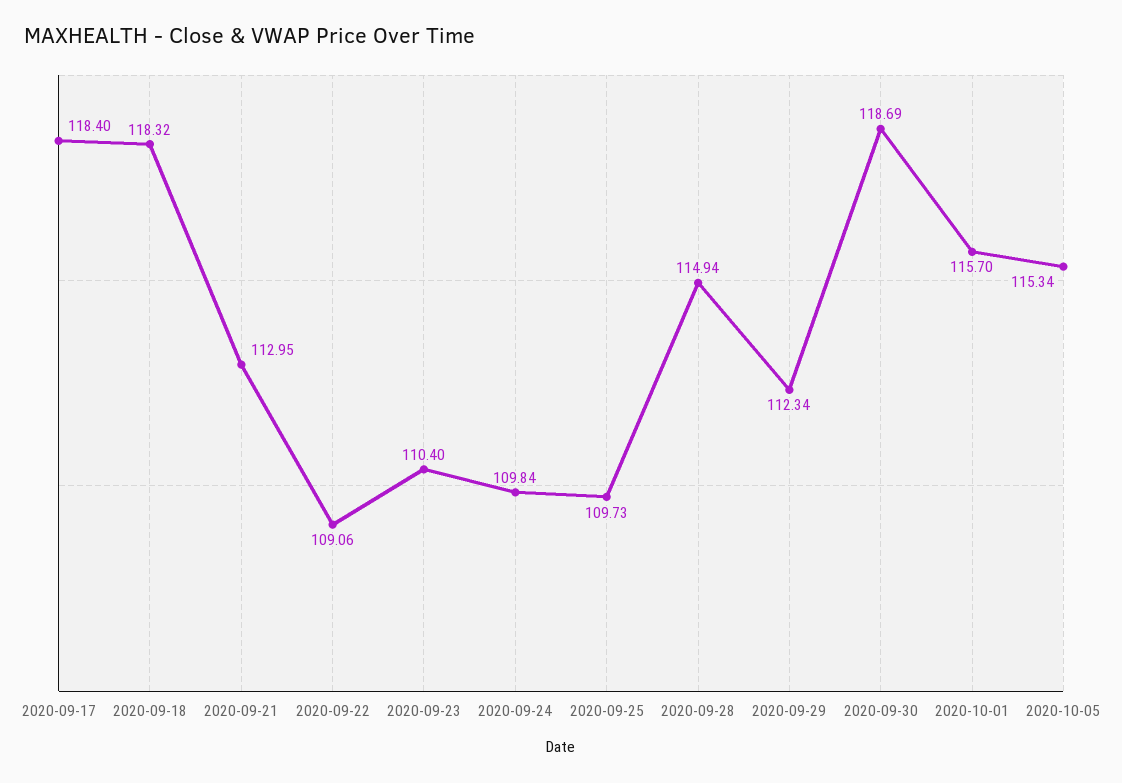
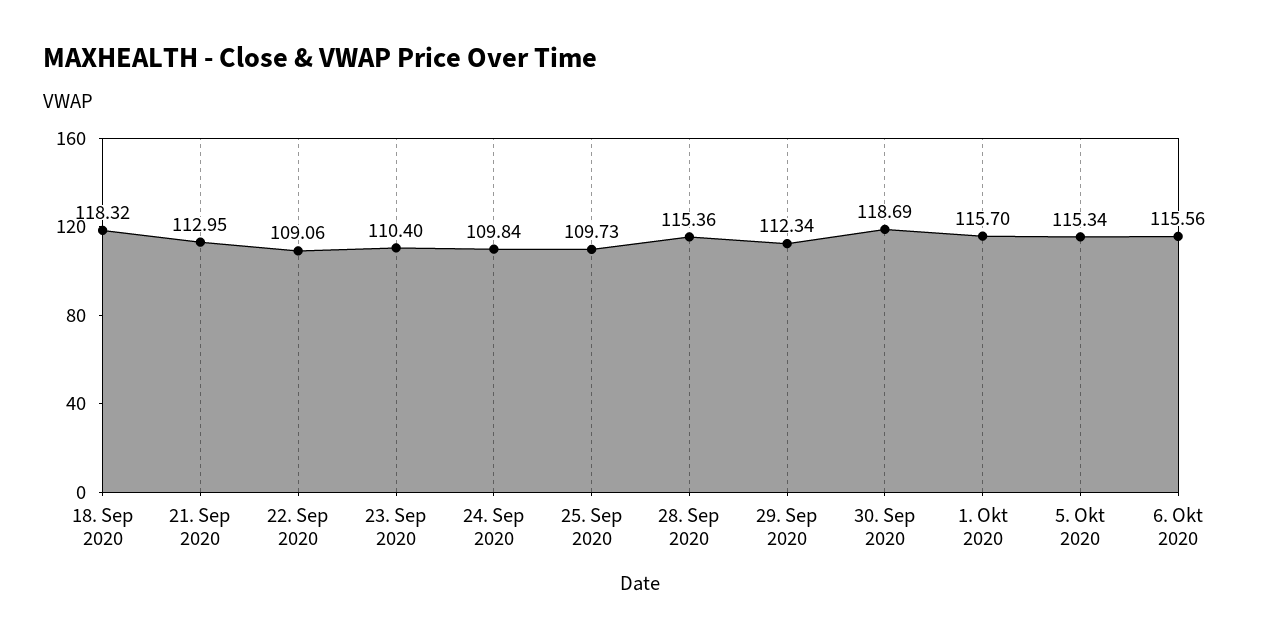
2020-09-17: 118.4 -> none
2020-09-28: 114.94 -> 115.36
6. Okt 2020: none -> 115.56

